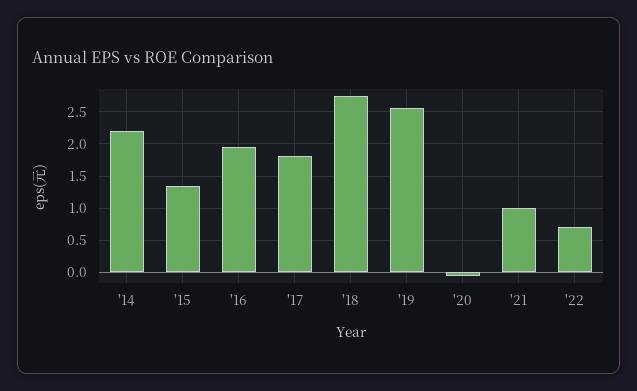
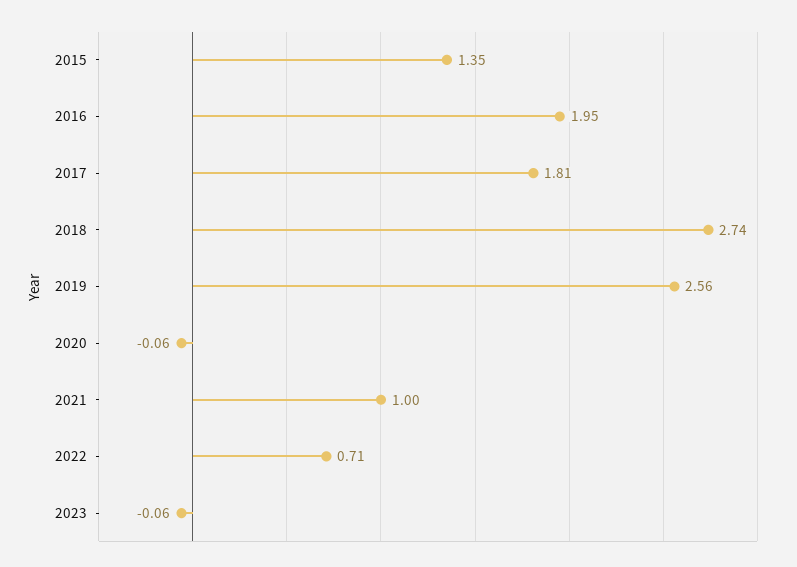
'14: 2.2 -> none
2023: none -> -0.06

